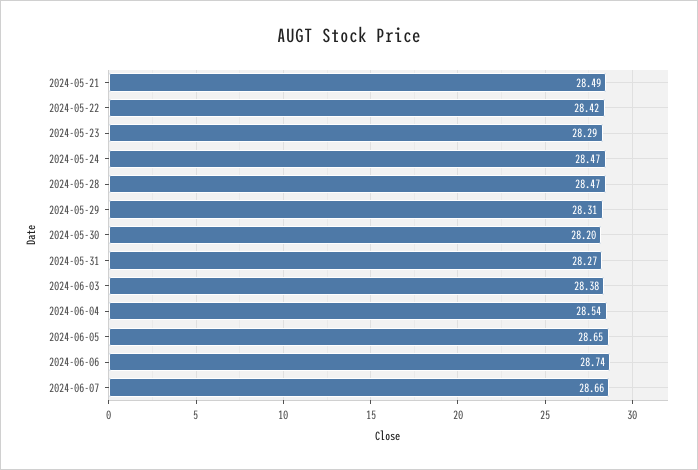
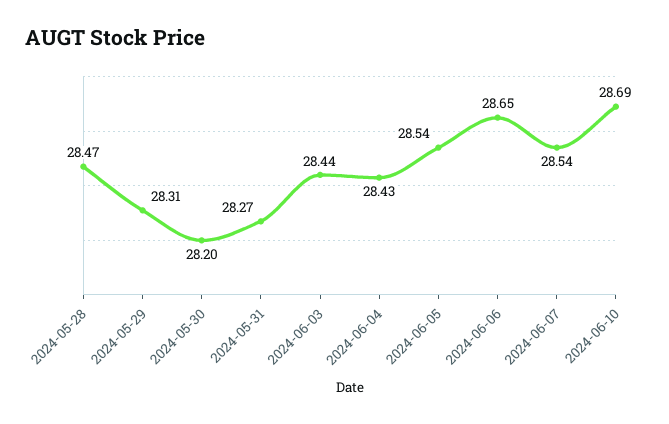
2024-05-21: 28.49 -> none
2024-05-22: 28.42 -> none
2024-05-23: 28.29 -> none
2024-05-24: 28.47 -> none
2024-06-03: 28.38 -> 28.44
2024-06-04: 28.54 -> 28.43
2024-06-05: 28.65 -> 28.54
2024-06-06: 28.74 -> 28.65
2024-06-07: 28.66 -> 28.54
2024-06-10: none -> 28.69

